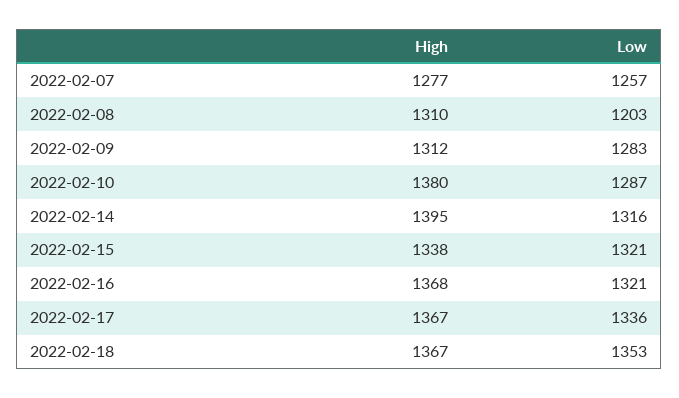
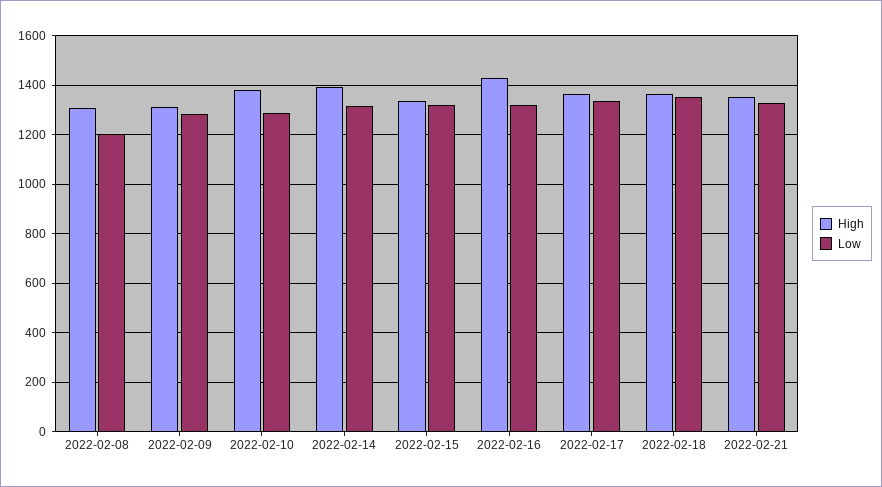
High, 2022-02-07: 1277 -> none
Low, 2022-02-07: 1257 -> none
High, 2022-02-16: 1368 -> 1425
High, 2022-02-21: none -> 1350
Low, 2022-02-21: none -> 1325

